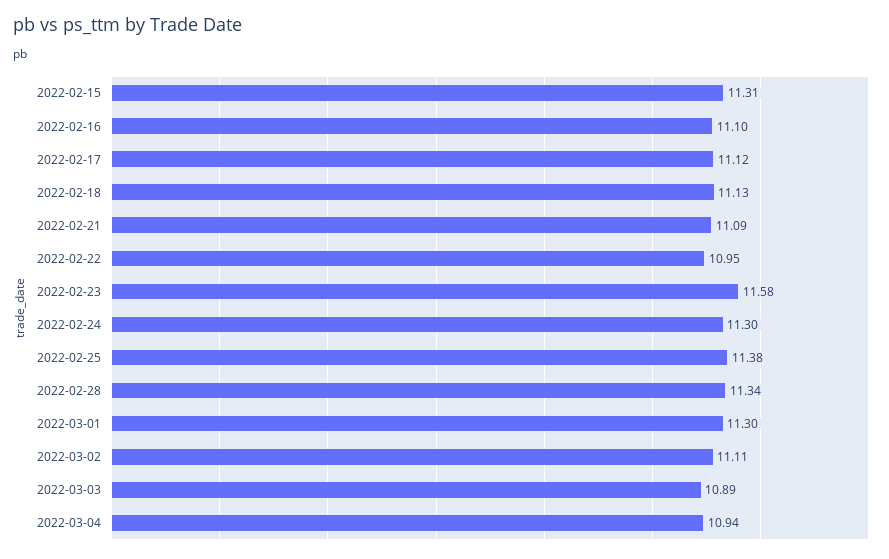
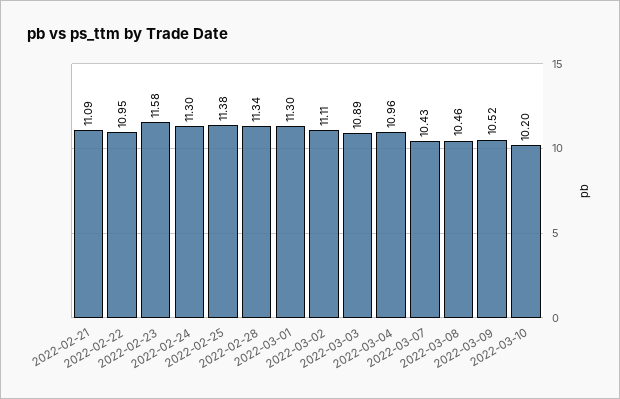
2022-02-15: 11.31 -> none
2022-02-16: 11.1 -> none
2022-02-17: 11.12 -> none
2022-02-18: 11.13 -> none
2022-03-04: 10.94 -> 10.96
2022-03-07: none -> 10.43
2022-03-08: none -> 10.46
2022-03-09: none -> 10.52
2022-03-10: none -> 10.2

